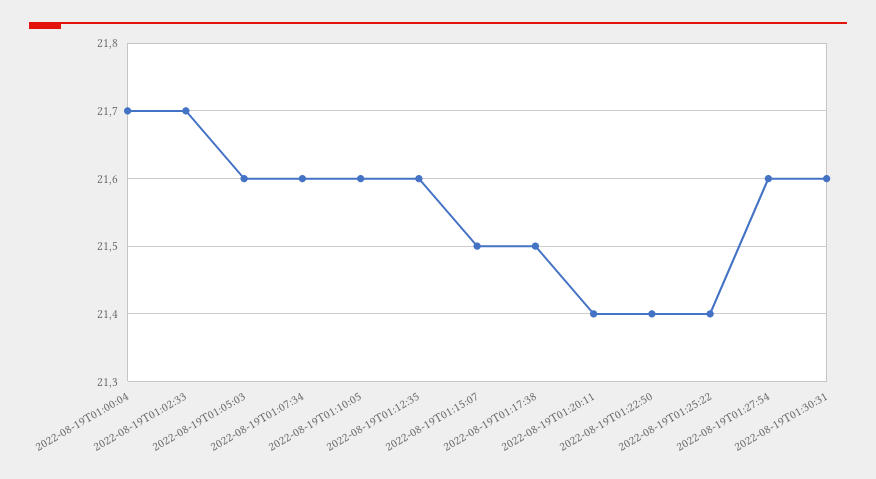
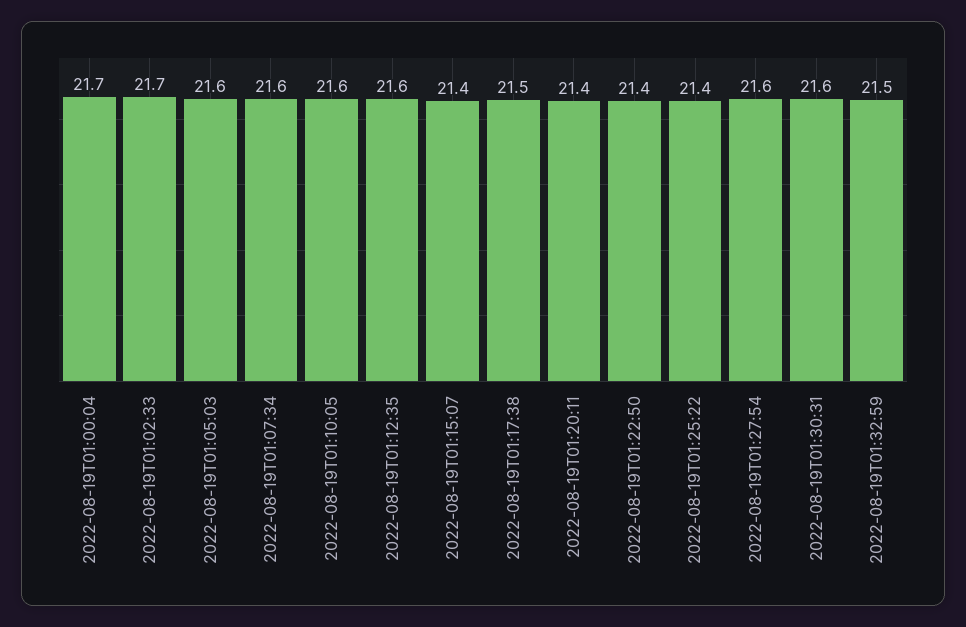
2022-08-19T01:15:07: 21.5 -> 21.4
2022-08-19T01:32:59: none -> 21.5

